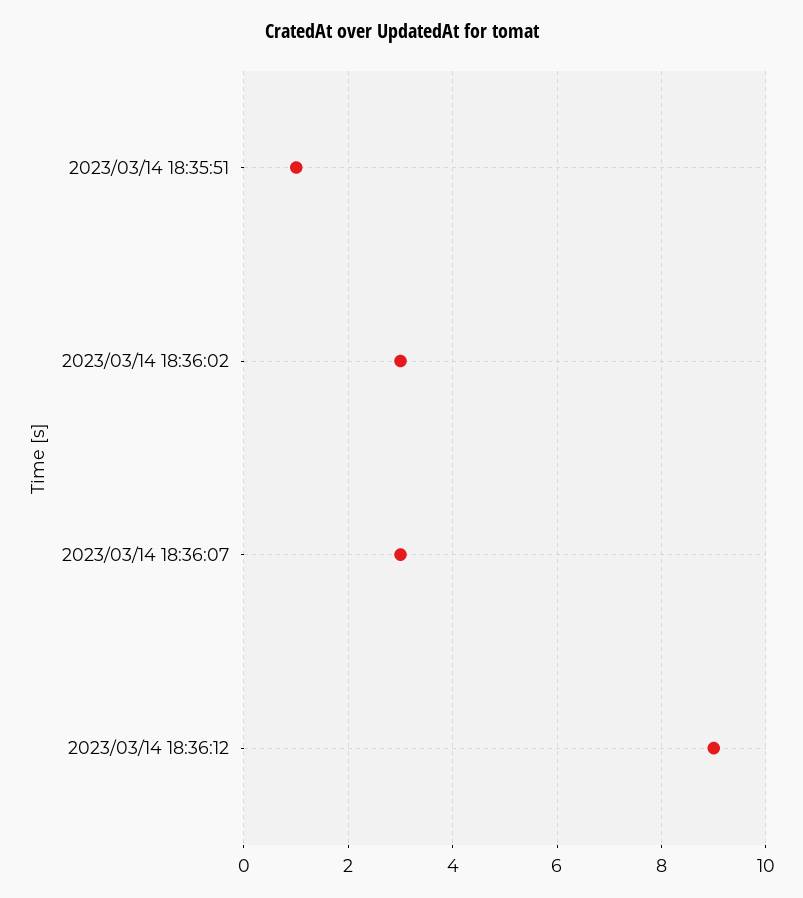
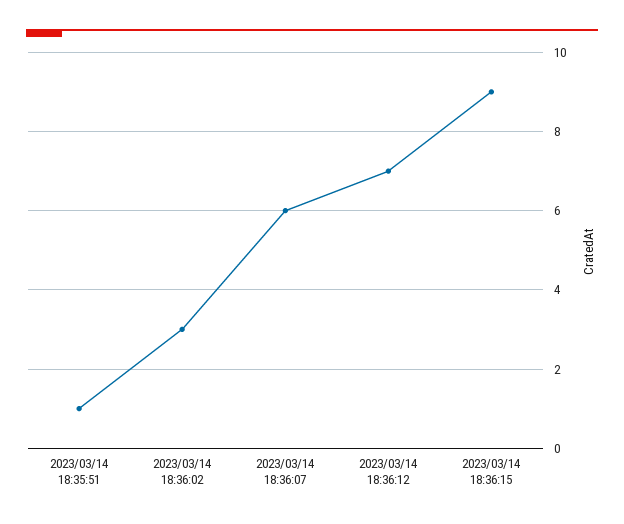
2023/03/14 18:36:07: 3 -> 6
2023/03/14 18:36:12: 9 -> 7
2023/03/14 18:36:15: none -> 9

